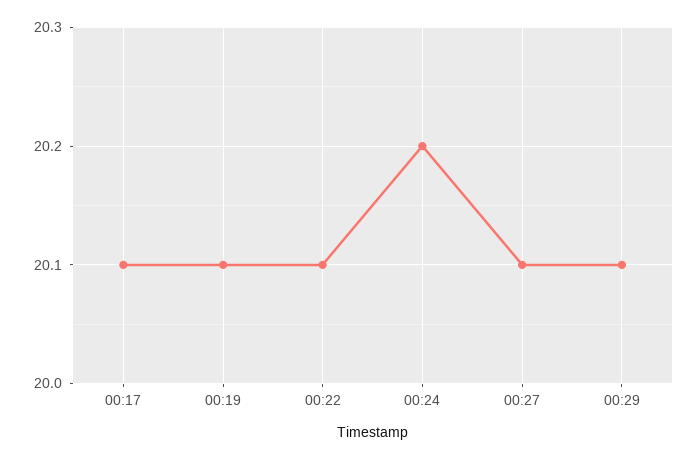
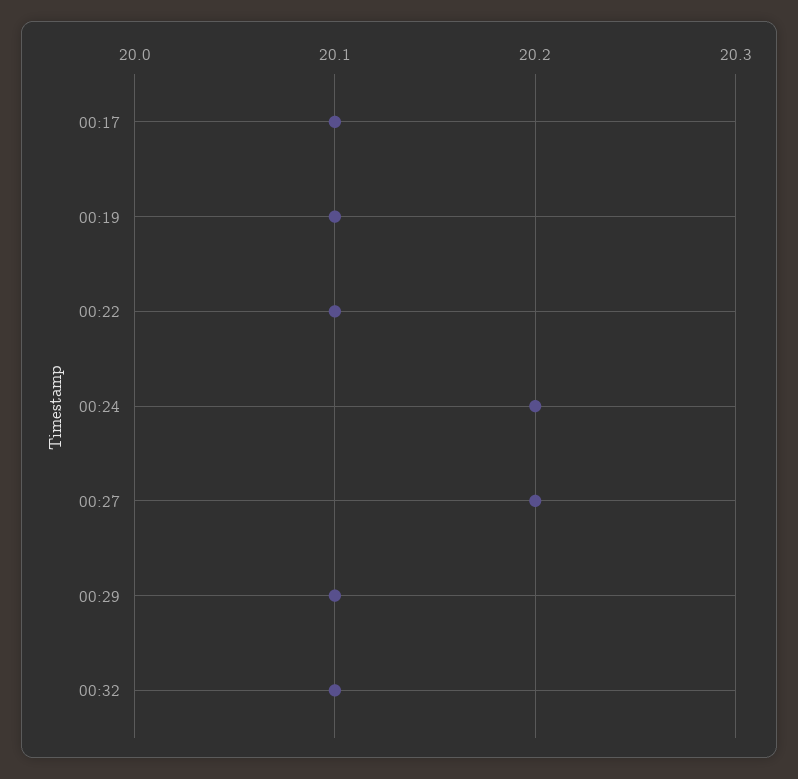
00:27: 20.1 -> 20.2
00:32: none -> 20.1

